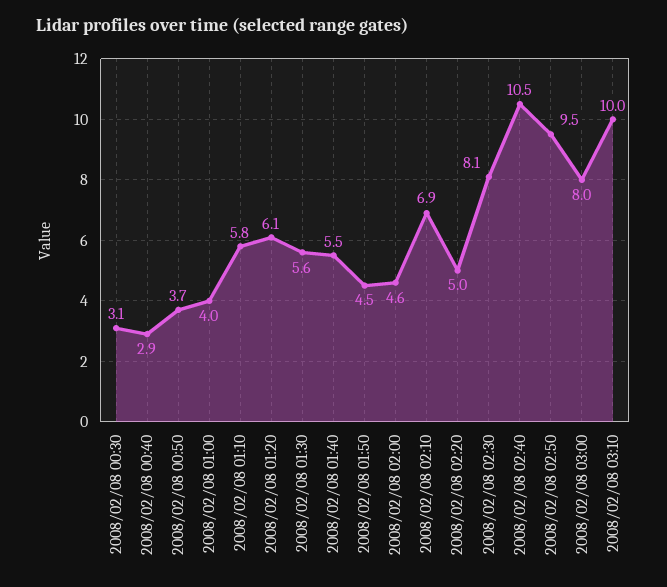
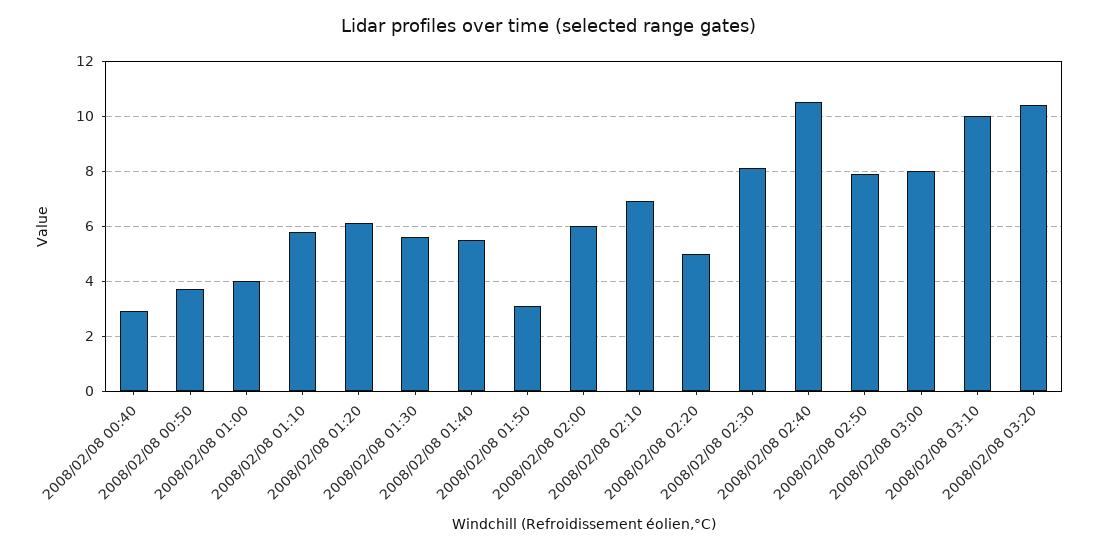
2008/02/08 00:30: 3.1 -> none
2008/02/08 01:50: 4.5 -> 3
2008/02/08 02:00: 4.6 -> 6
2008/02/08 02:50: 9.5 -> 8
2008/02/08 03:20: none -> 10.5

